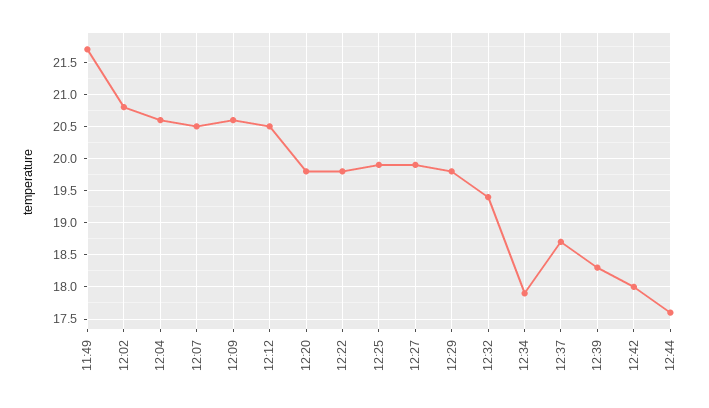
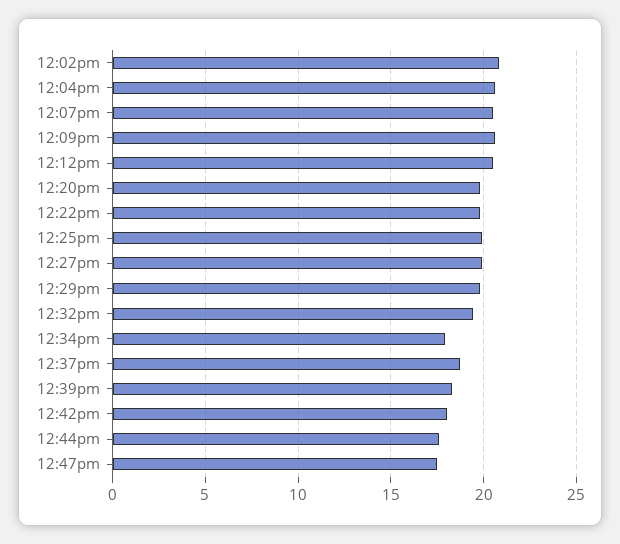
11:49: 21.7 -> none
12:47pm: none -> 17.5

